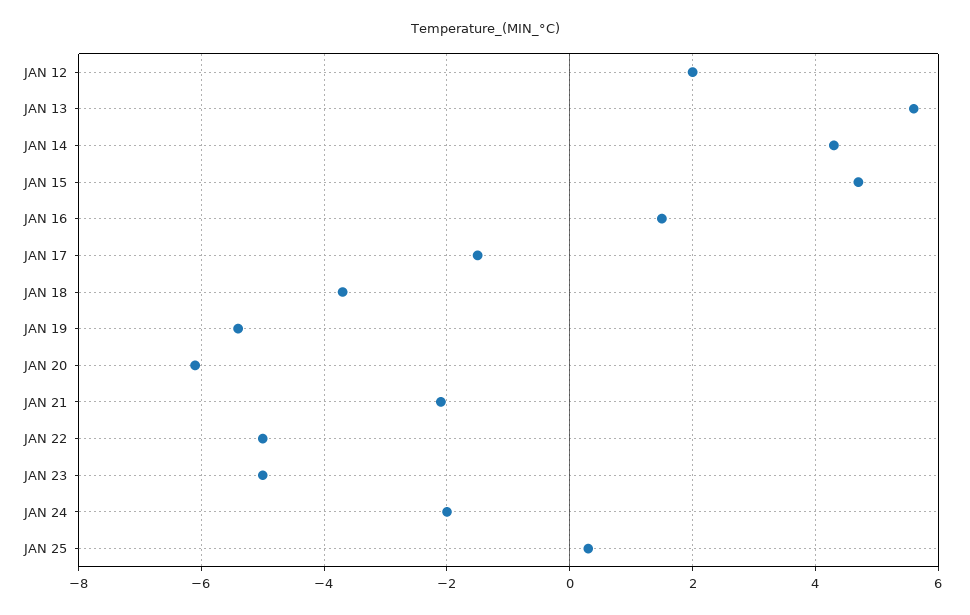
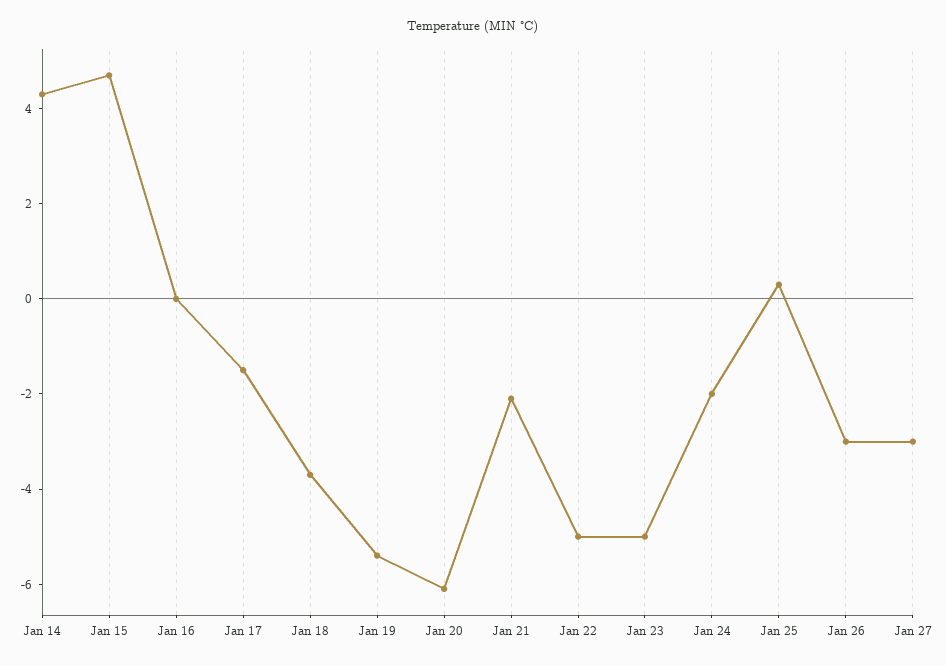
JAN 12: 2 -> none
JAN 13: 5.5 -> none
JAN 16: 1.5 -> 0
Jan 26: none -> -3
Jan 27: none -> -3

